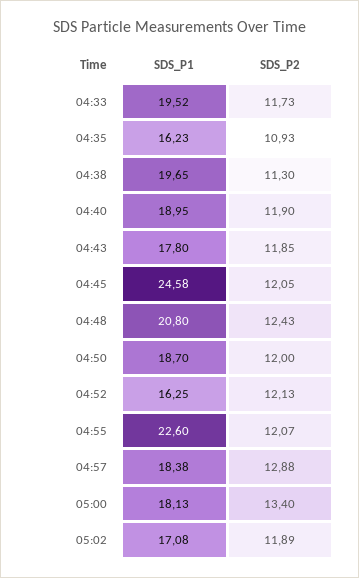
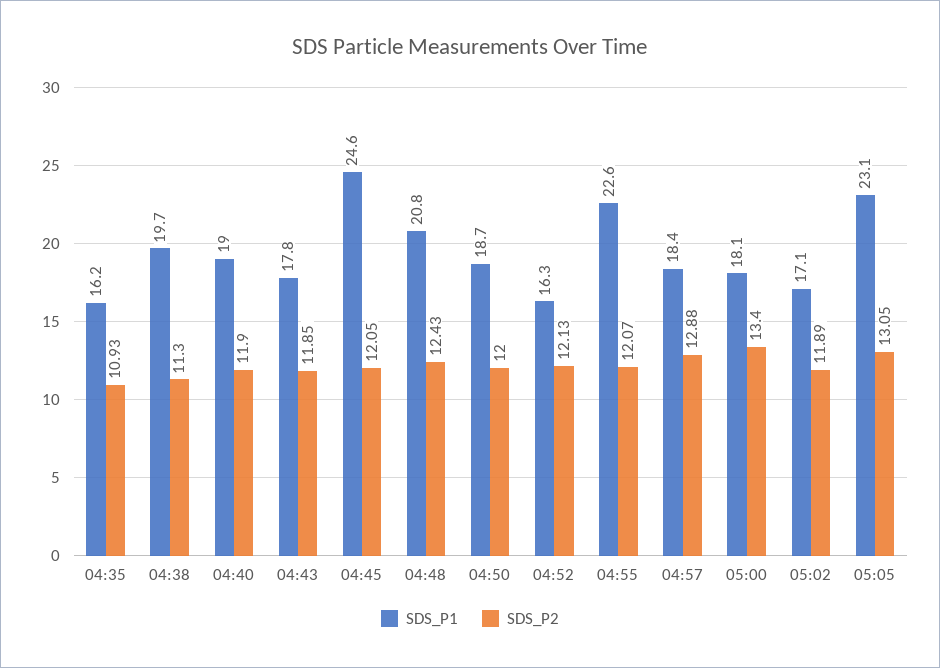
SDS_P1, 04:33: 19.52 -> none
SDS_P2, 04:33: 11.73 -> none
SDS_P1, 05:05: none -> 23.1
SDS_P2, 05:05: none -> 13.05

